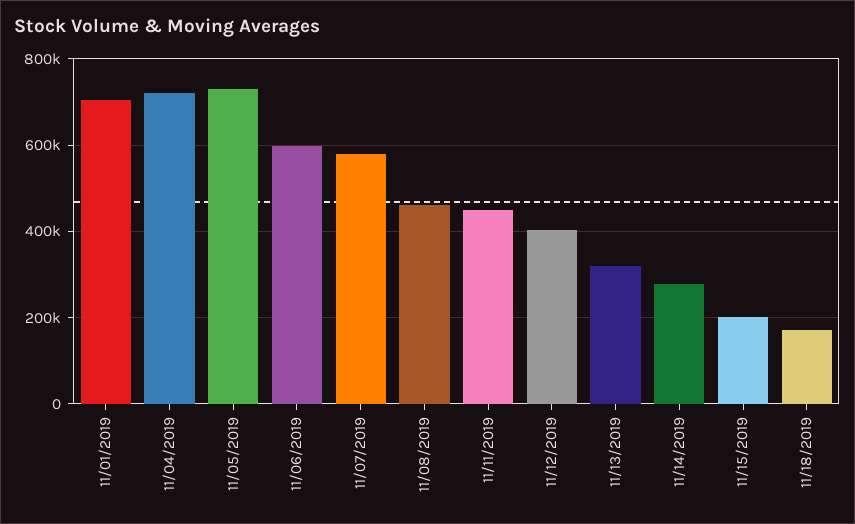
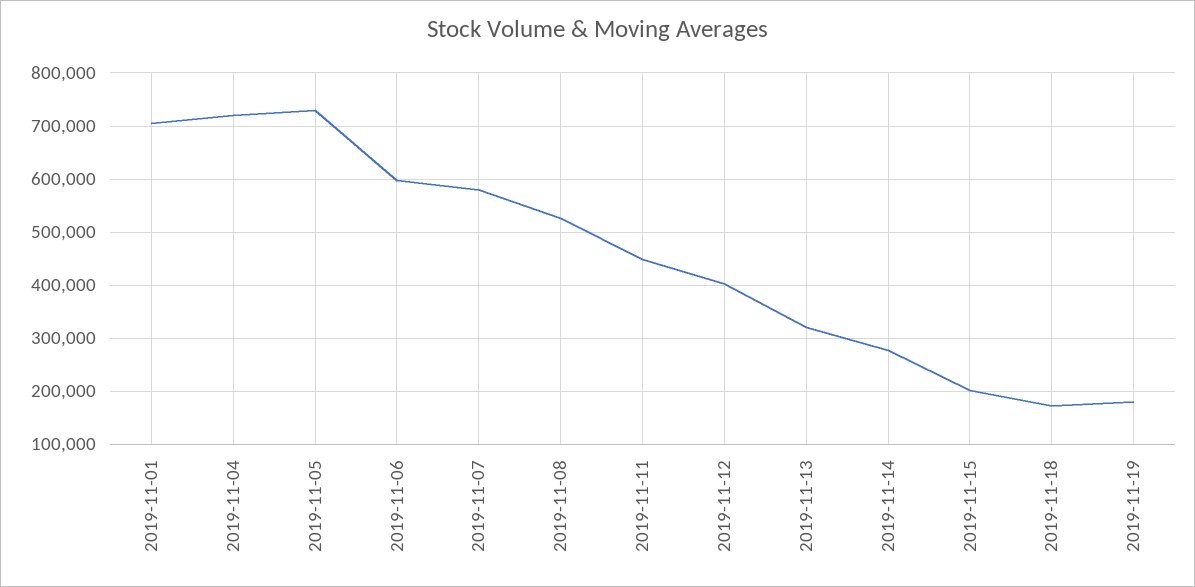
11/08/2019: 460000 -> 520000
2019-11-19: none -> 180000

